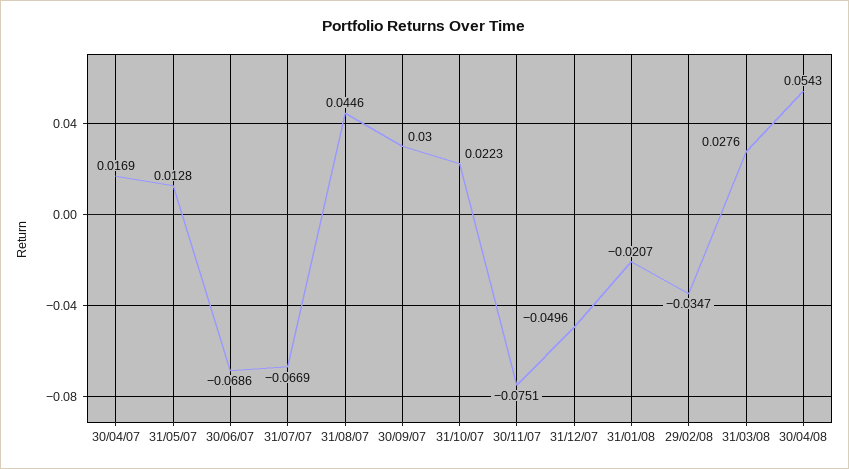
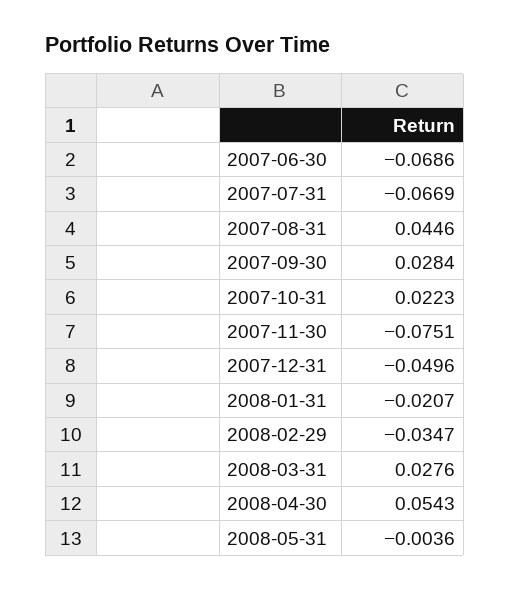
30/04/07: 0.0169 -> none
31/05/07: 0.0128 -> none
30/09/07: 0.03 -> 0.0284
2008-05-31: none -> -0.0036

